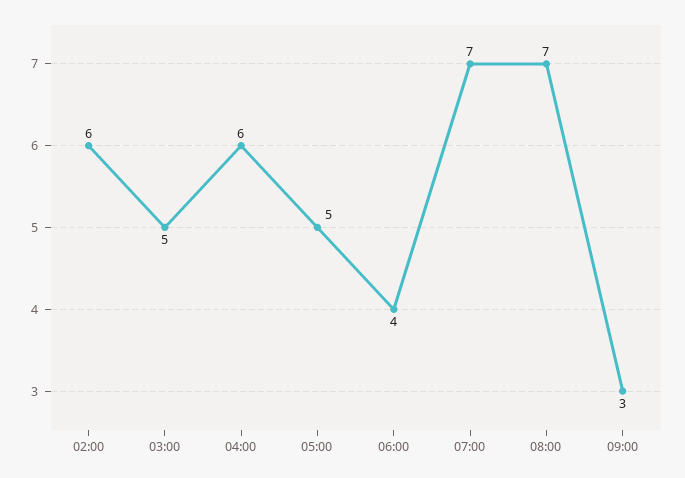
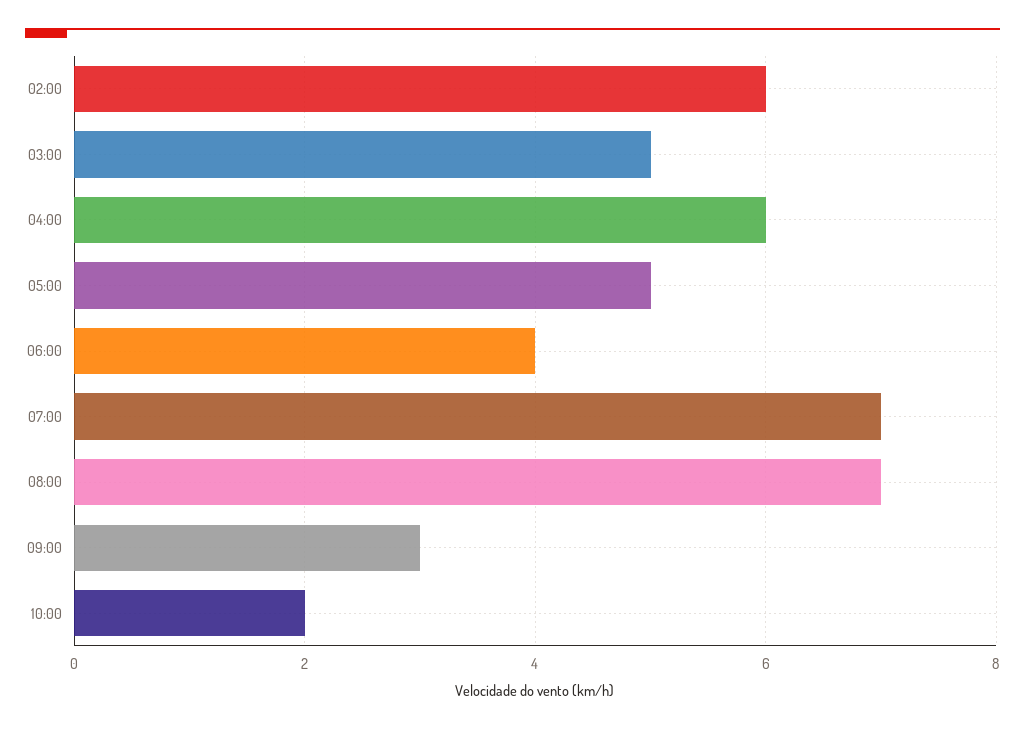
10:00: none -> 2

